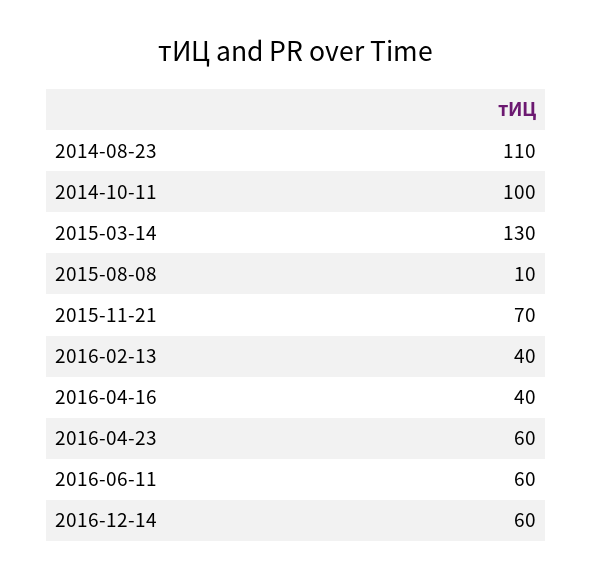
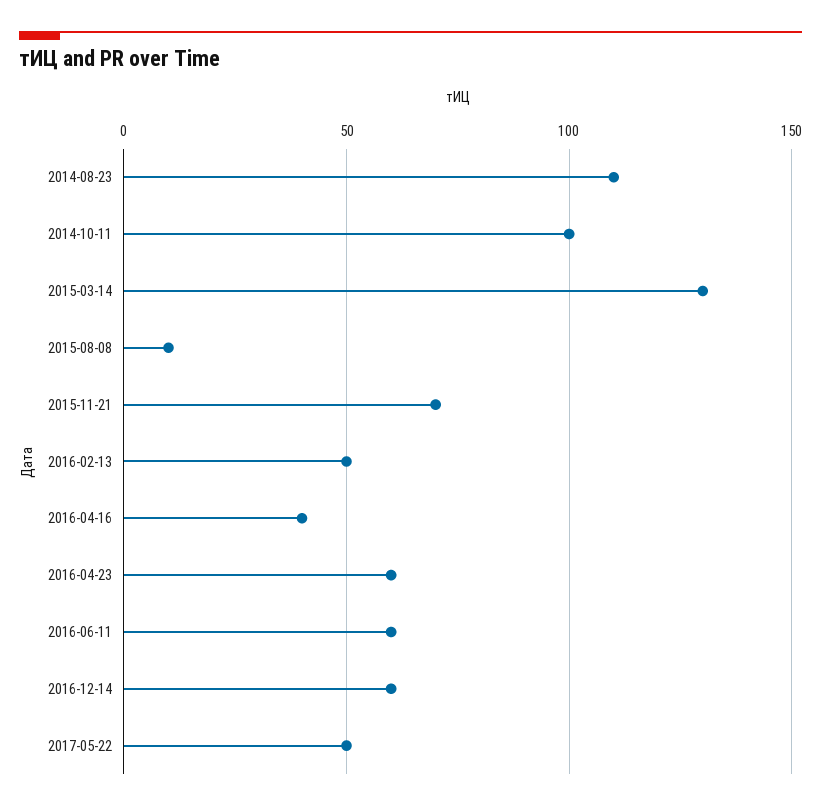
2016-02-13: 40 -> 50
2017-05-22: none -> 50

